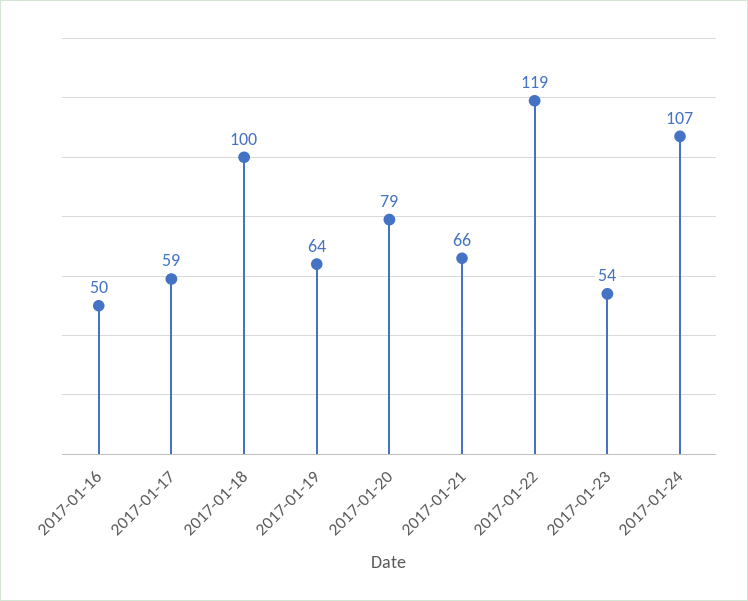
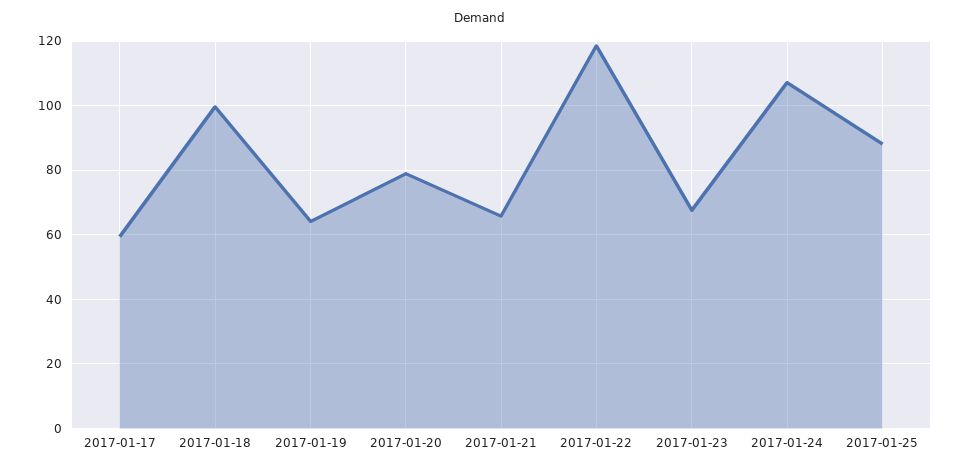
2017-01-16: 50 -> none
2017-01-23: 54 -> 68
2017-01-25: none -> 88

